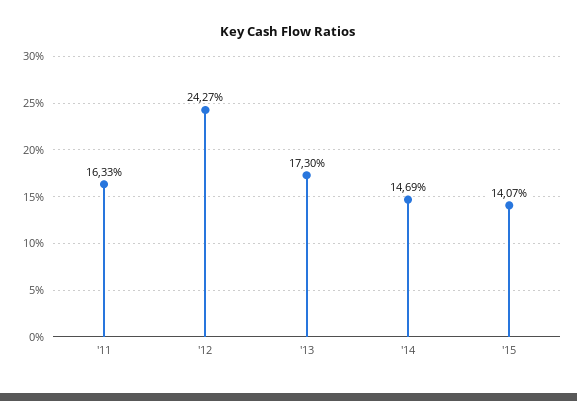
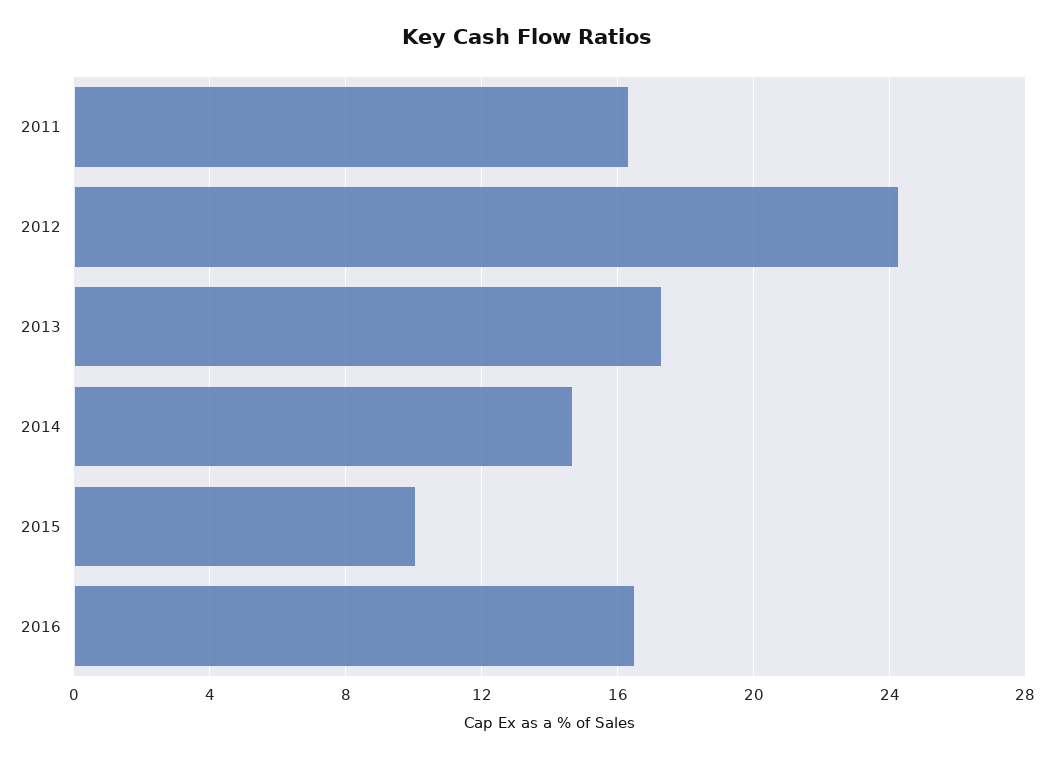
'15: 14.07 -> 10
2016: none -> 16.5

